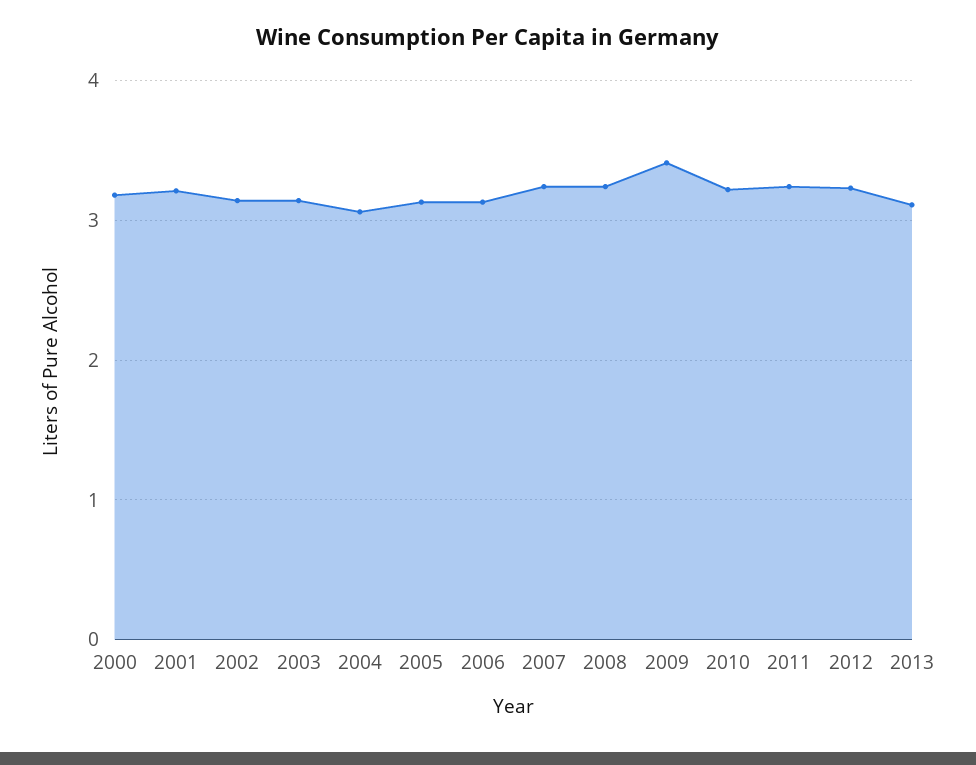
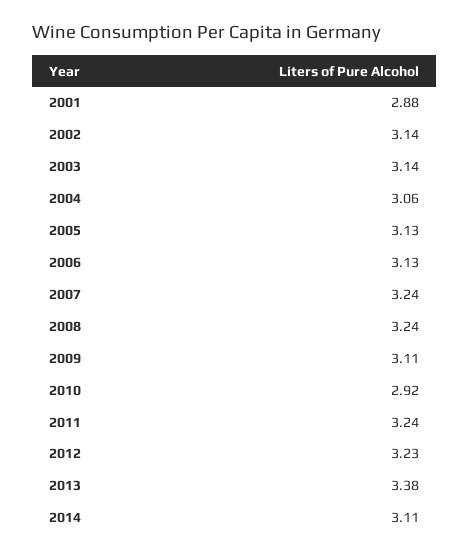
2000: 3.2 -> none
2001: 3.2 -> 2.88
2009: 3.4 -> 3.11
2010: 3.2 -> 2.92
2013: 3.1 -> 3.38
2014: none -> 3.11

